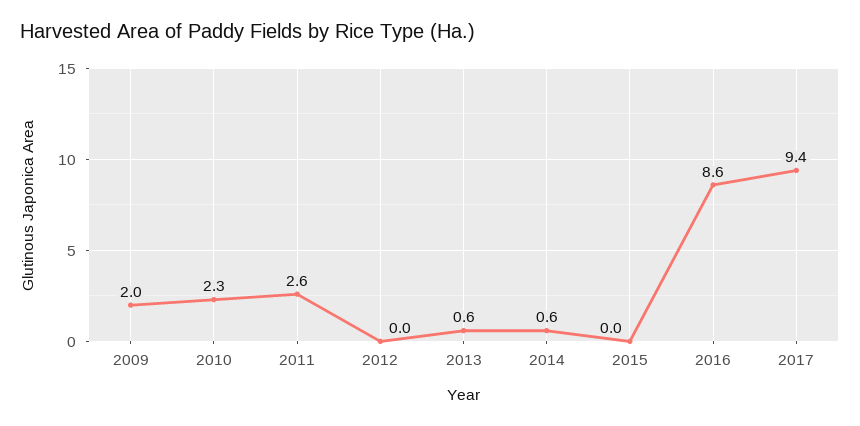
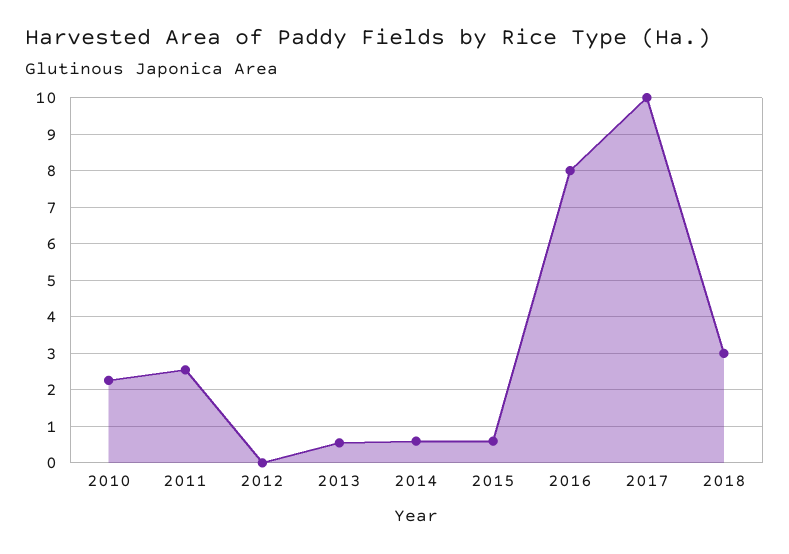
2009: 2 -> none
2015: 0 -> 0.6
2016: 8.6 -> 8
2017: 9.4 -> 10
2018: none -> 3

